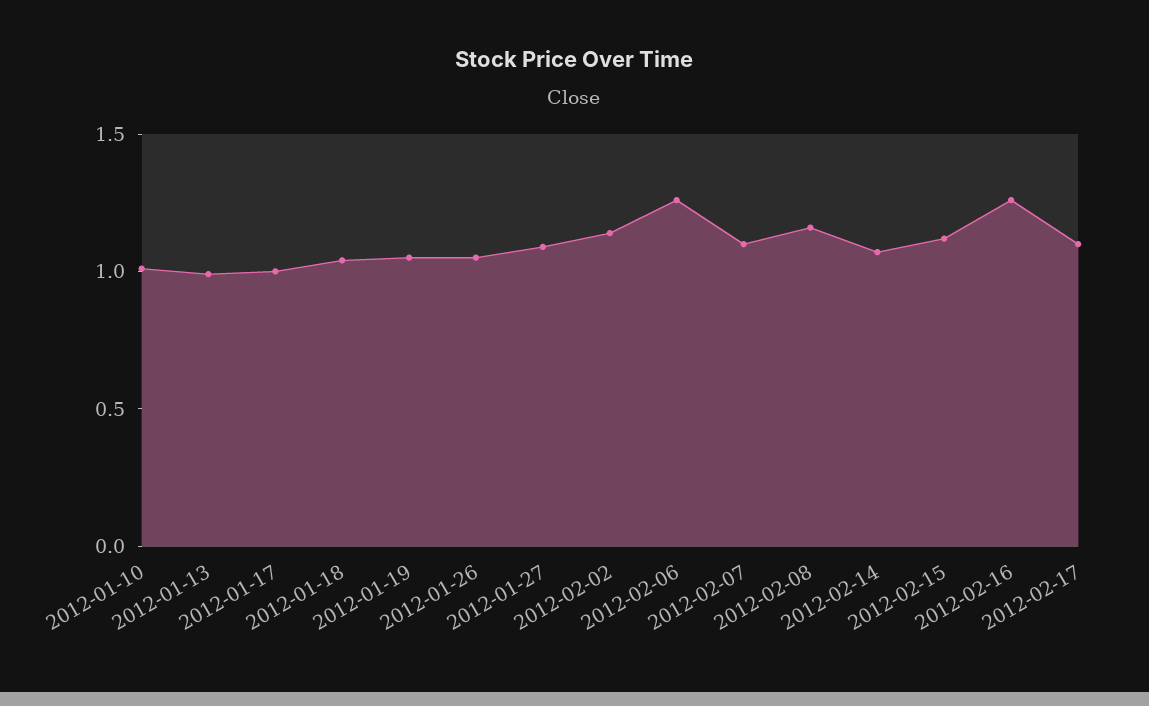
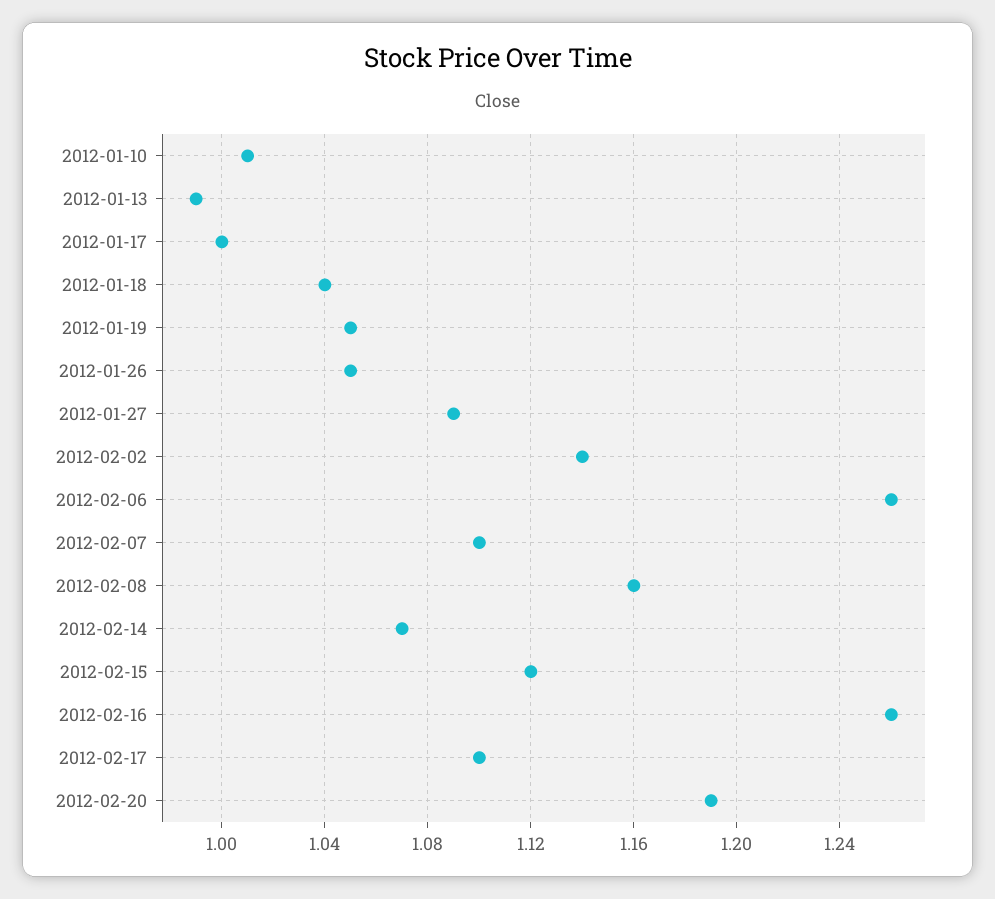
2012-02-20: none -> 1.19

